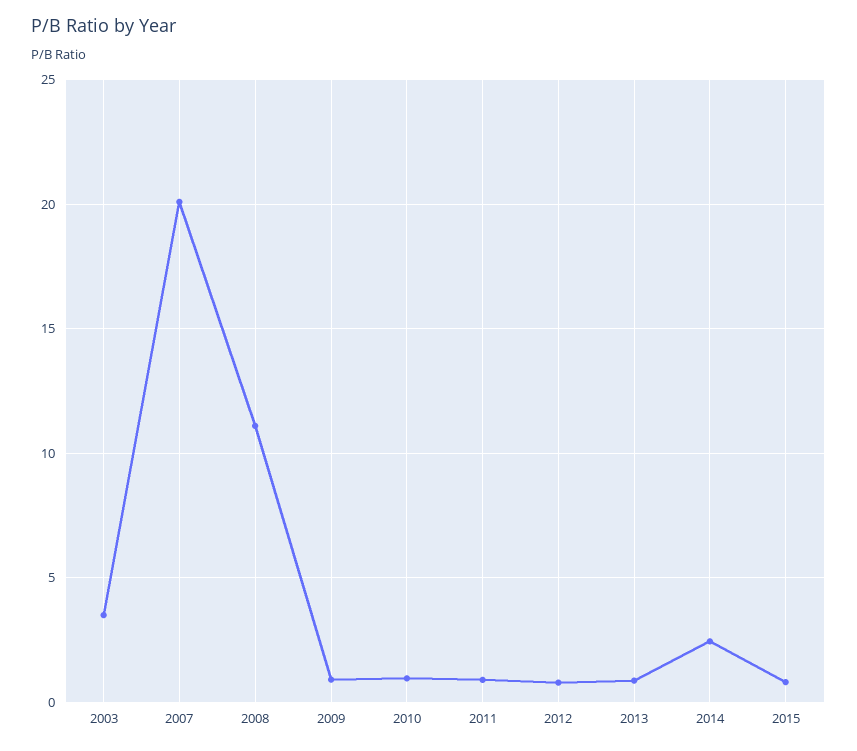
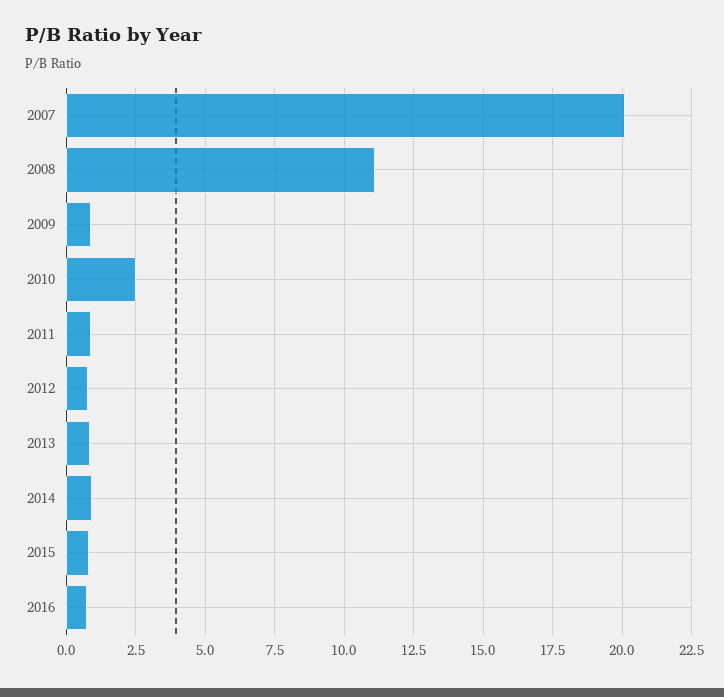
2003: 3.5 -> none
2010: 1 -> 2.5
2014: 2.5 -> 1
2016: none -> 0.75

